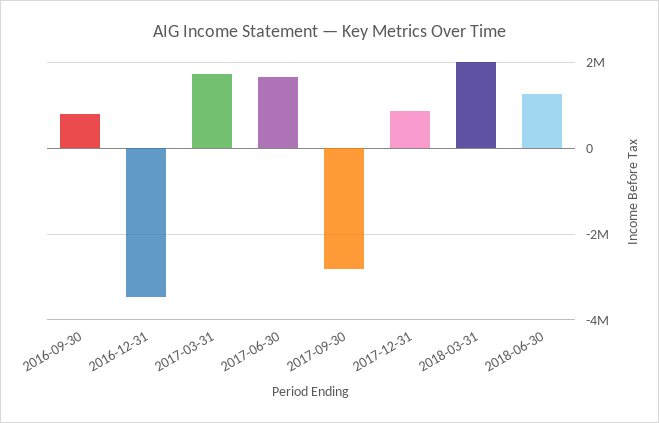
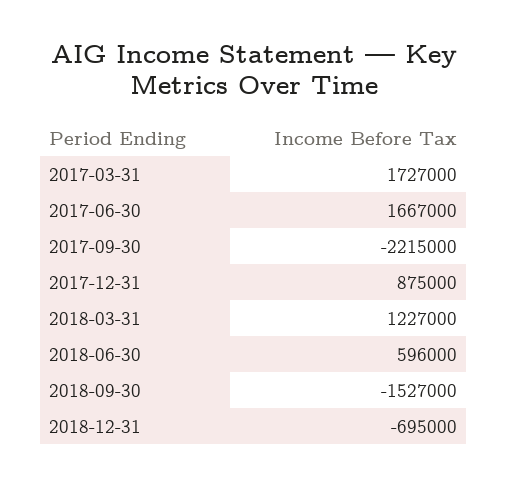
2016-09-30: 800000 -> none
2016-12-31: -3400000 -> none
2017-09-30: -2800000 -> -2215000
2018-03-31: 2000000 -> 1227000
2018-06-30: 1200000 -> 596000
2018-09-30: none -> -1527000
2018-12-31: none -> -695000

